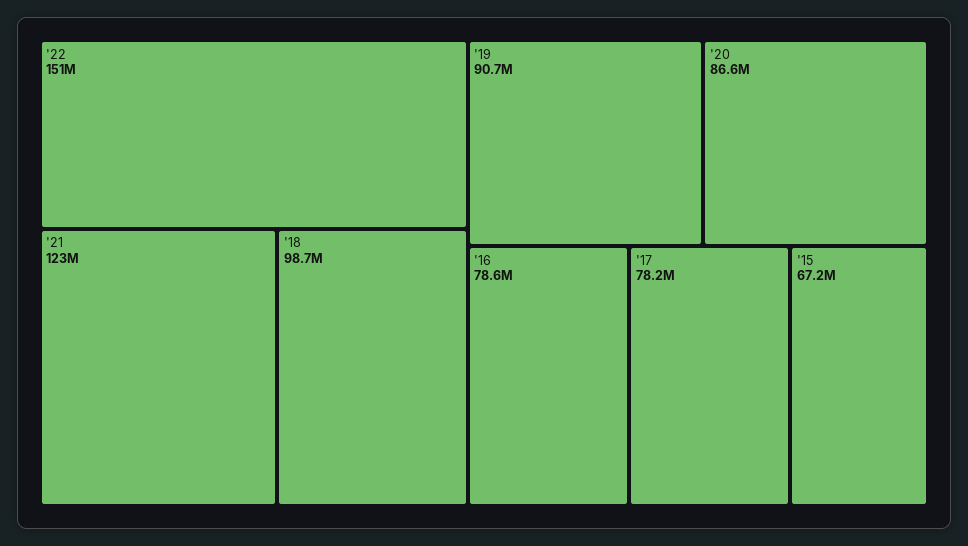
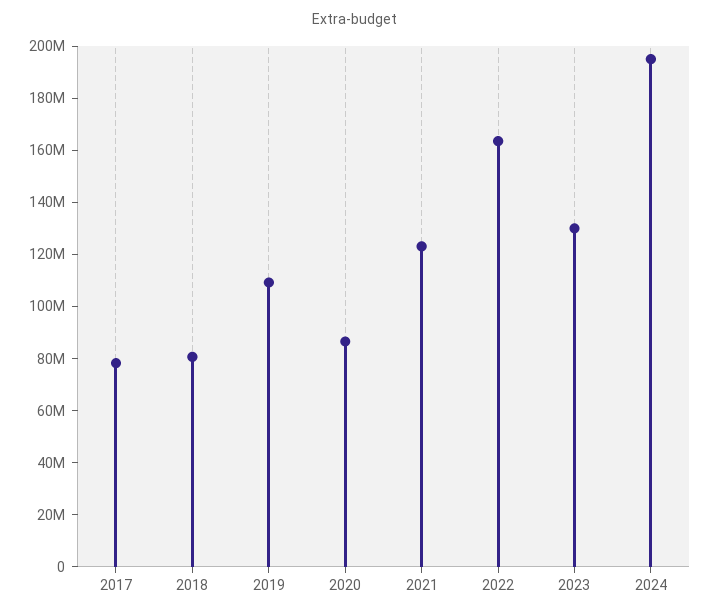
'22: 151000000 -> 165000000
'18: 98700000 -> 80000000
'19: 90700000 -> 110000000
'16: 78600000 -> none
'15: 67200000 -> none
2023: none -> 130000000
2024: none -> 195000000

